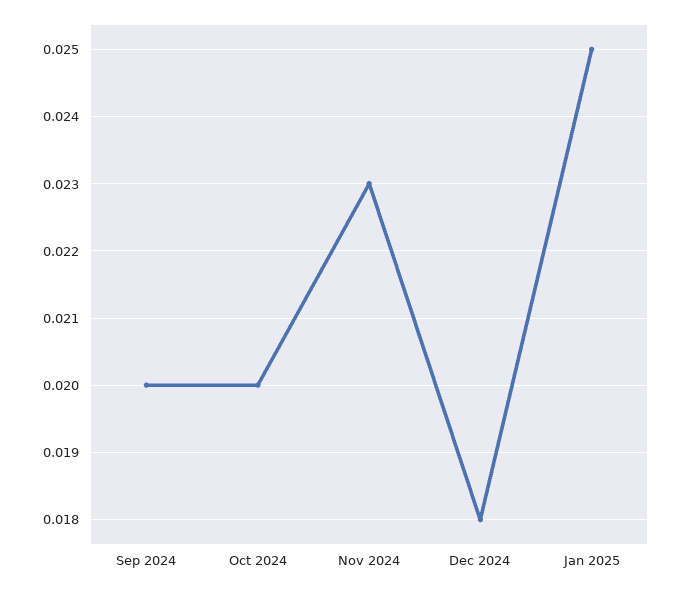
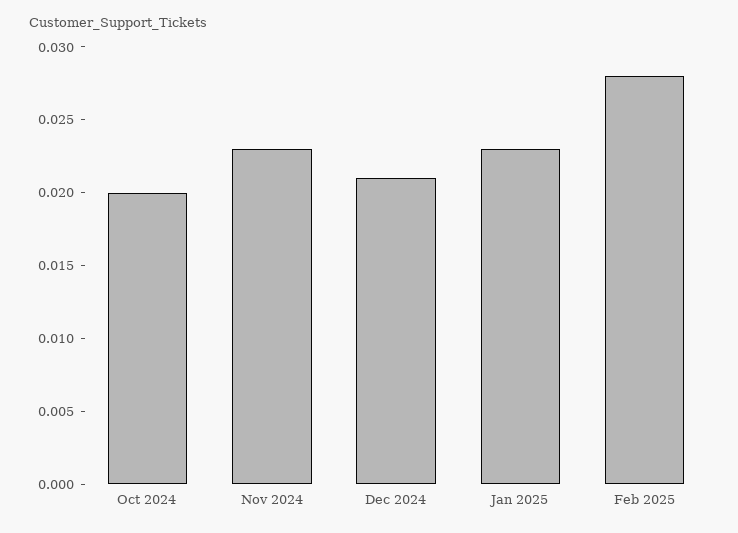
Sep 2024: 0.02 -> none
Dec 2024: 0.018 -> 0.021
Jan 2025: 0.025 -> 0.023
Feb 2025: none -> 0.028

